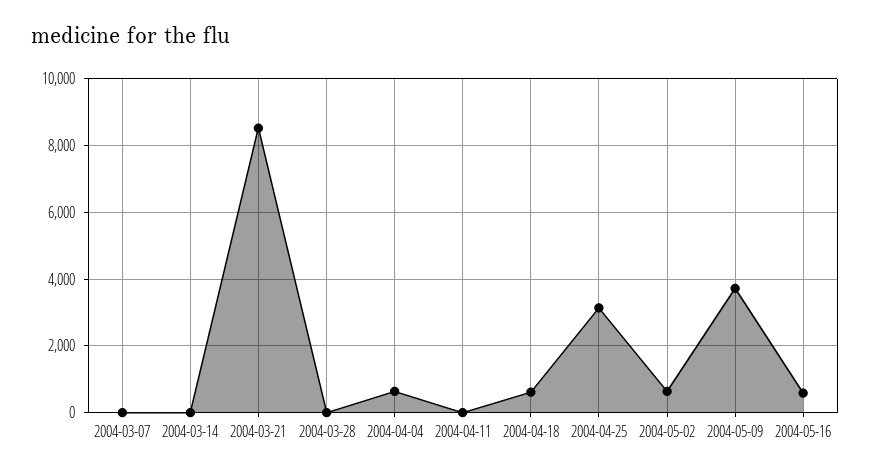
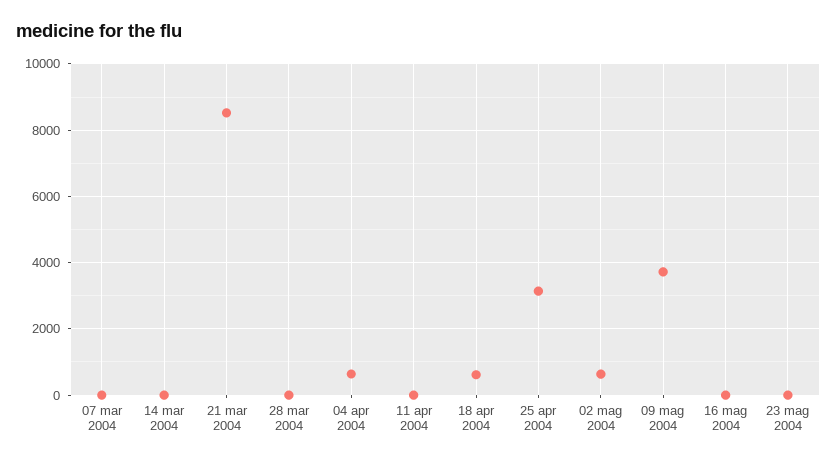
2004-05-16: 600 -> 0
23 mag 2004: none -> 0

